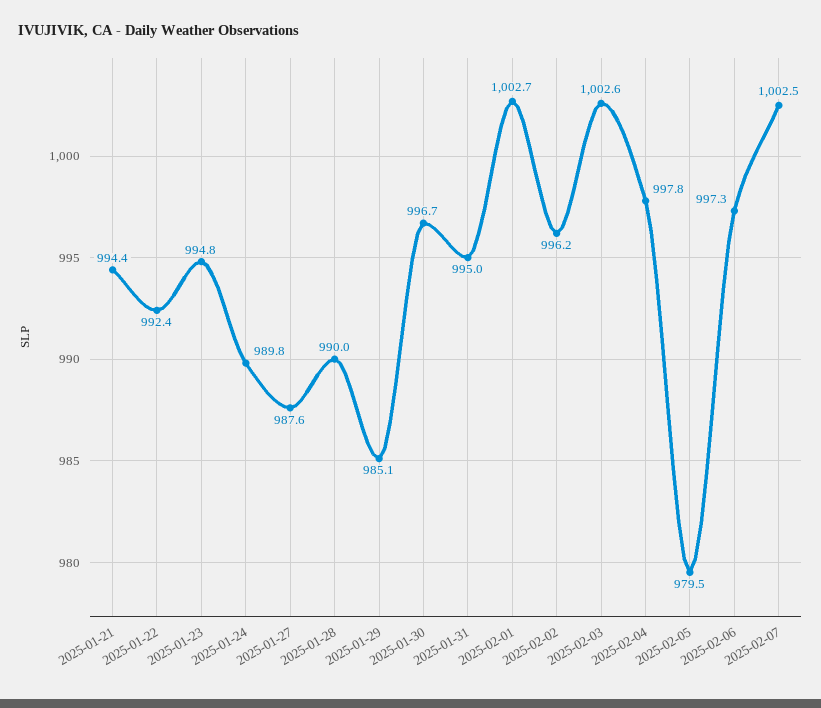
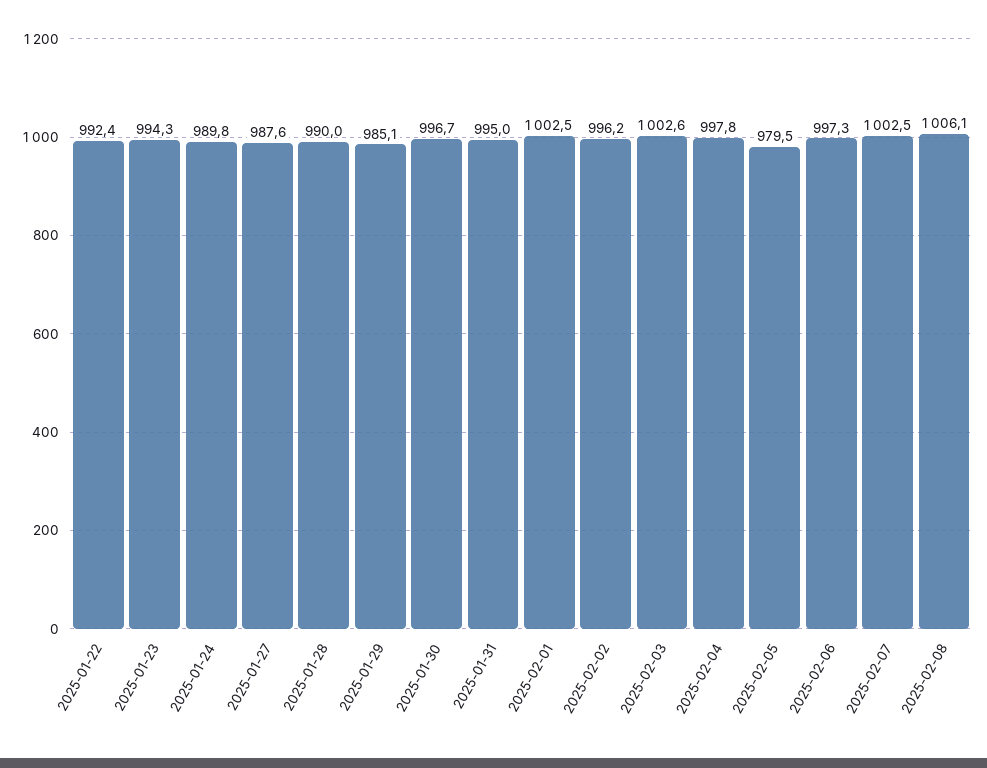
2025-01-21: 994.4 -> none
2025-01-23: 994.8 -> 994.3
2025-02-01: 1002.7 -> 1002.5
2025-02-08: none -> 1006.1

